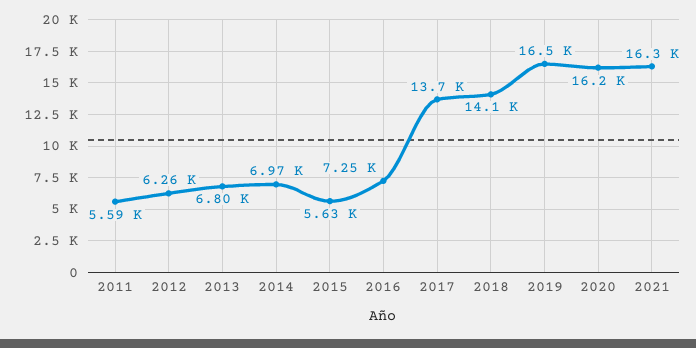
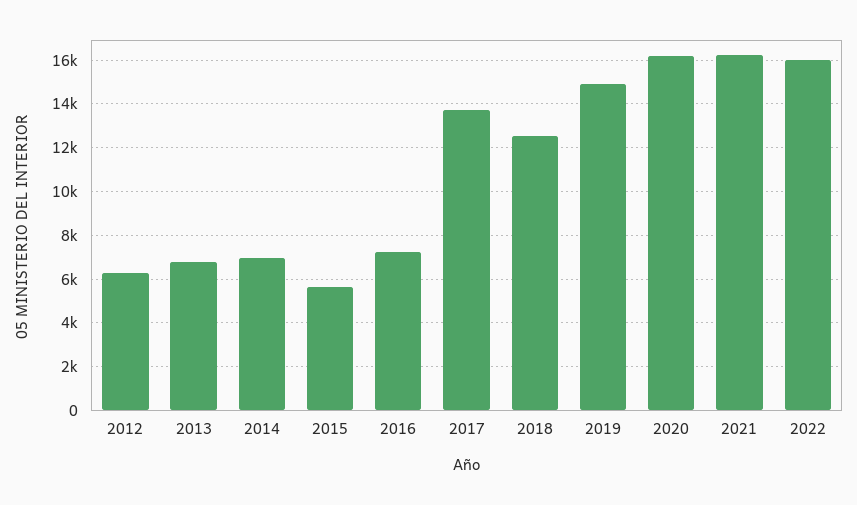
2011: 5590 -> none
2018: 14100 -> 12500
2019: 16500 -> 15000
2022: none -> 16000

